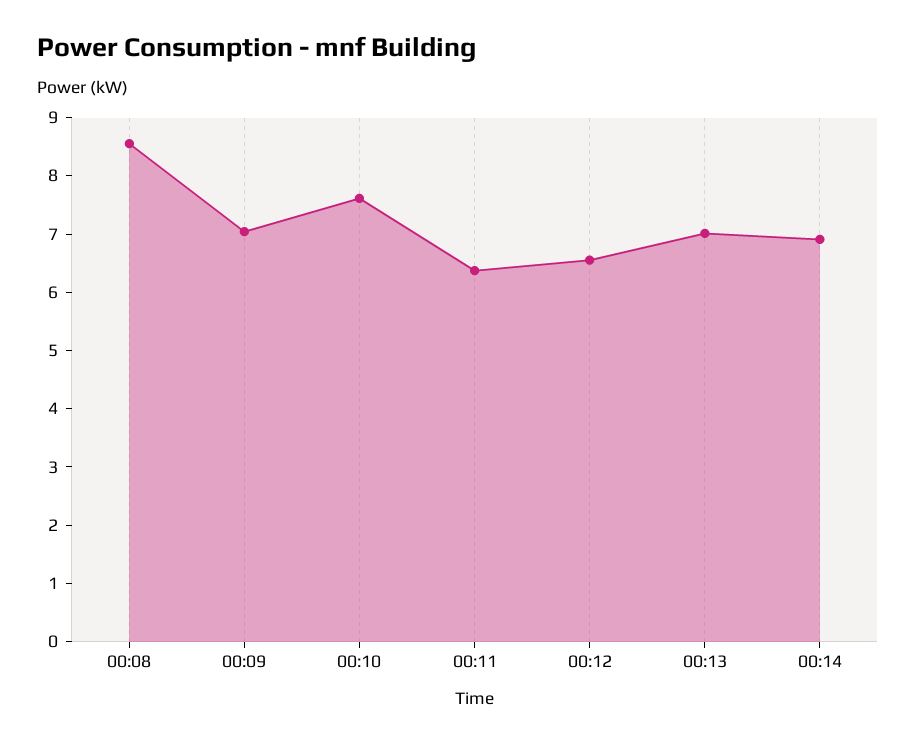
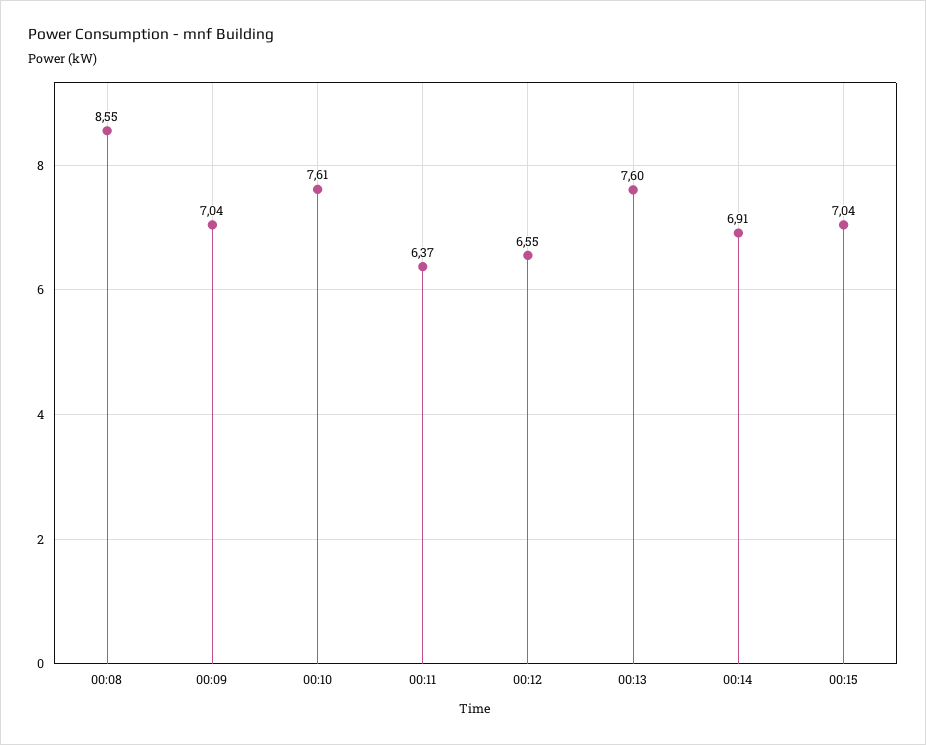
00:13: 7 -> 7.6
00:15: none -> 7.04

